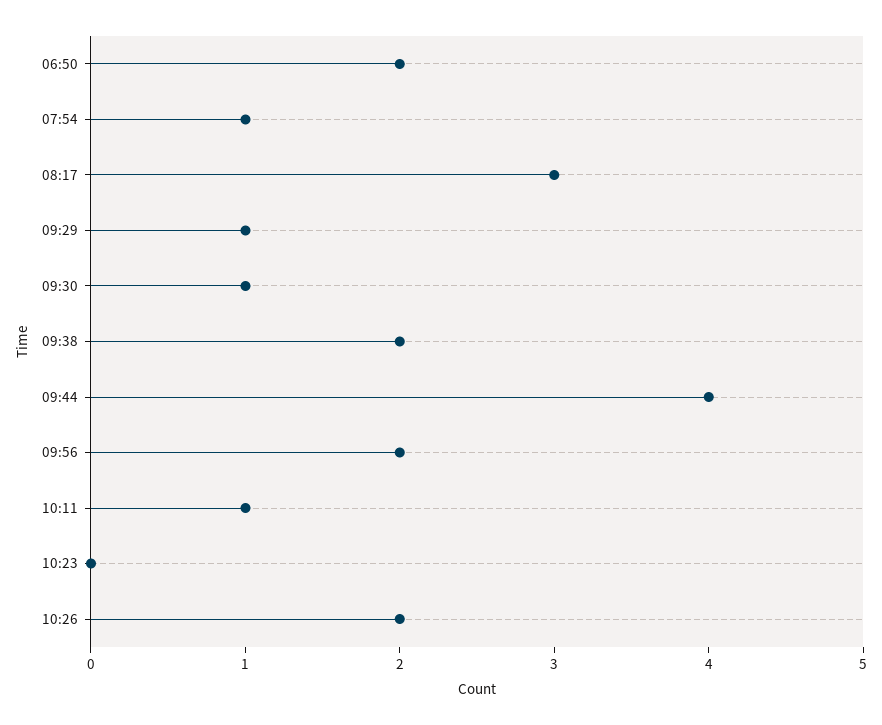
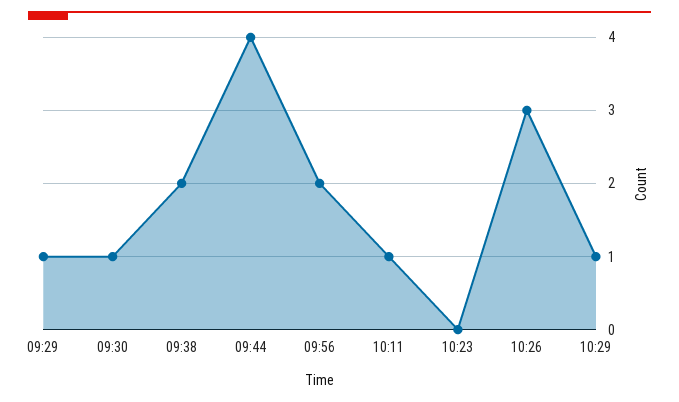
06:50: 2 -> none
07:54: 1 -> none
08:17: 3 -> none
10:26: 2 -> 3
10:29: none -> 1

